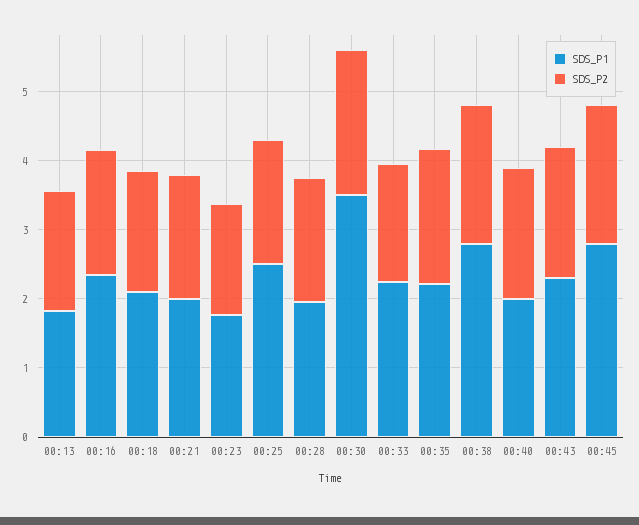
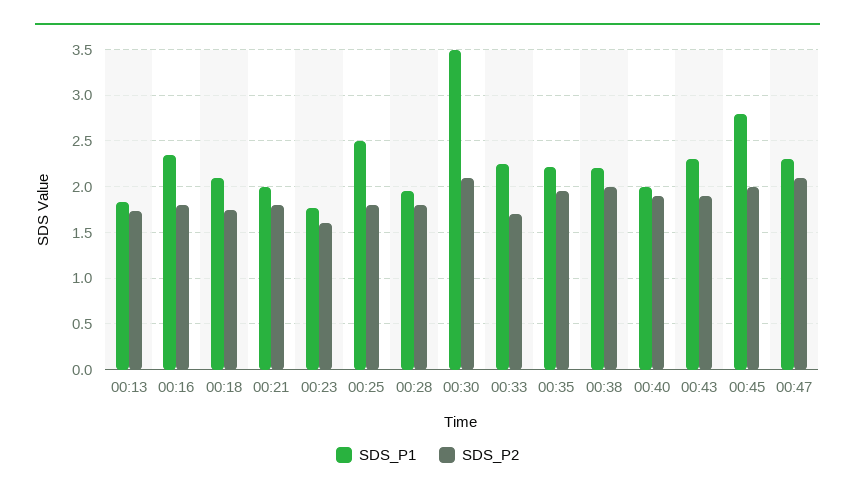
SDS_P1, 00:38: 2.8 -> 2.2
SDS_P1, 00:47: none -> 2.3
SDS_P2, 00:47: none -> 2.1

